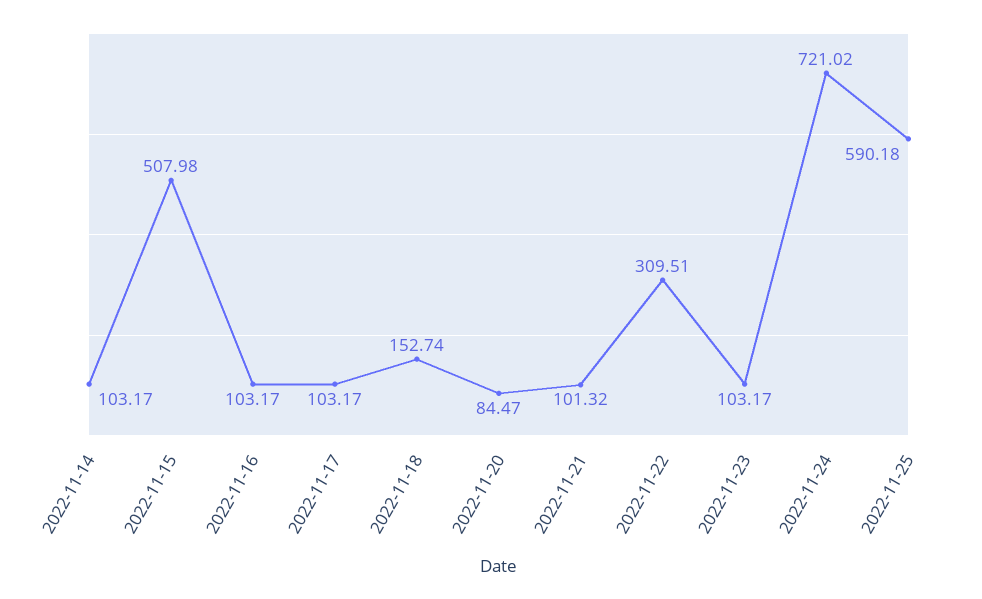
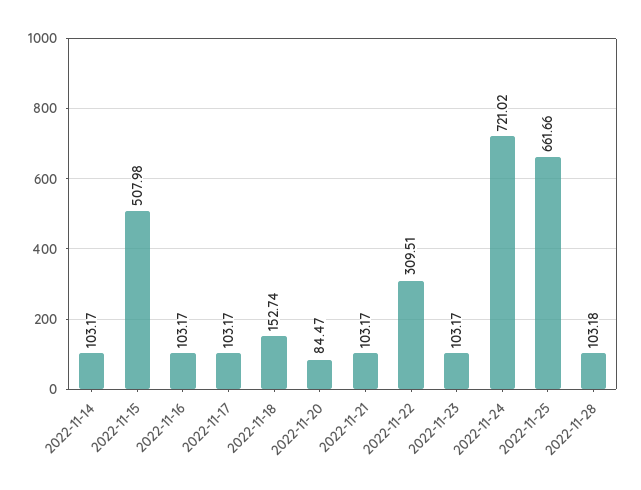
2022-11-21: 101.32 -> 103.17
2022-11-25: 590.18 -> 661.66
2022-11-28: none -> 103.18

